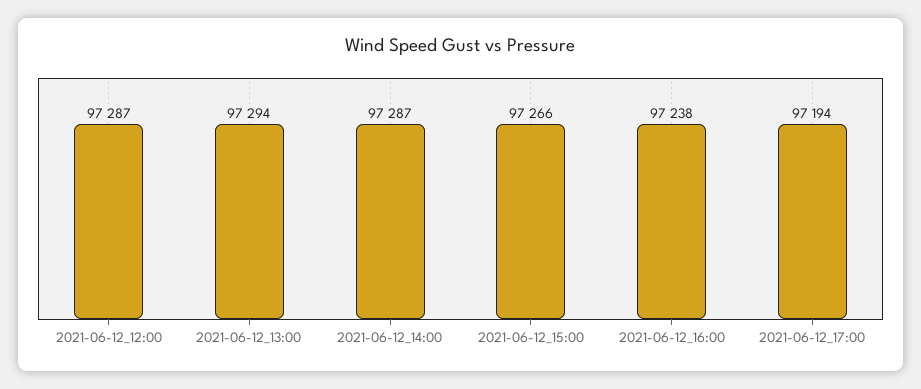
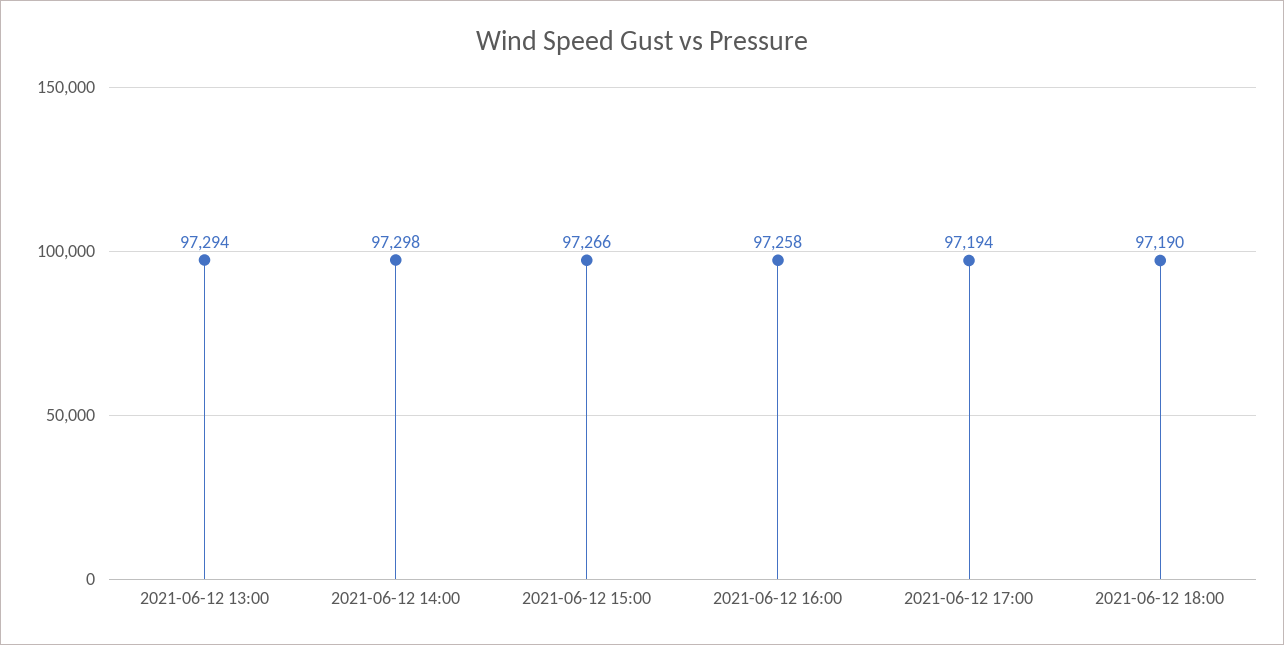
2021-06-12_12:00: 97287 -> none
2021-06-12_14:00: 97287 -> 97298
2021-06-12_16:00: 97238 -> 97258
2021-06-12 18:00: none -> 97190

